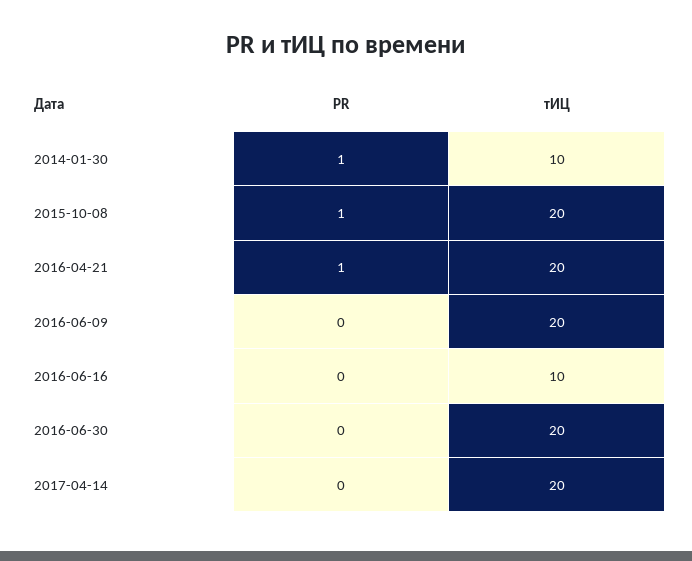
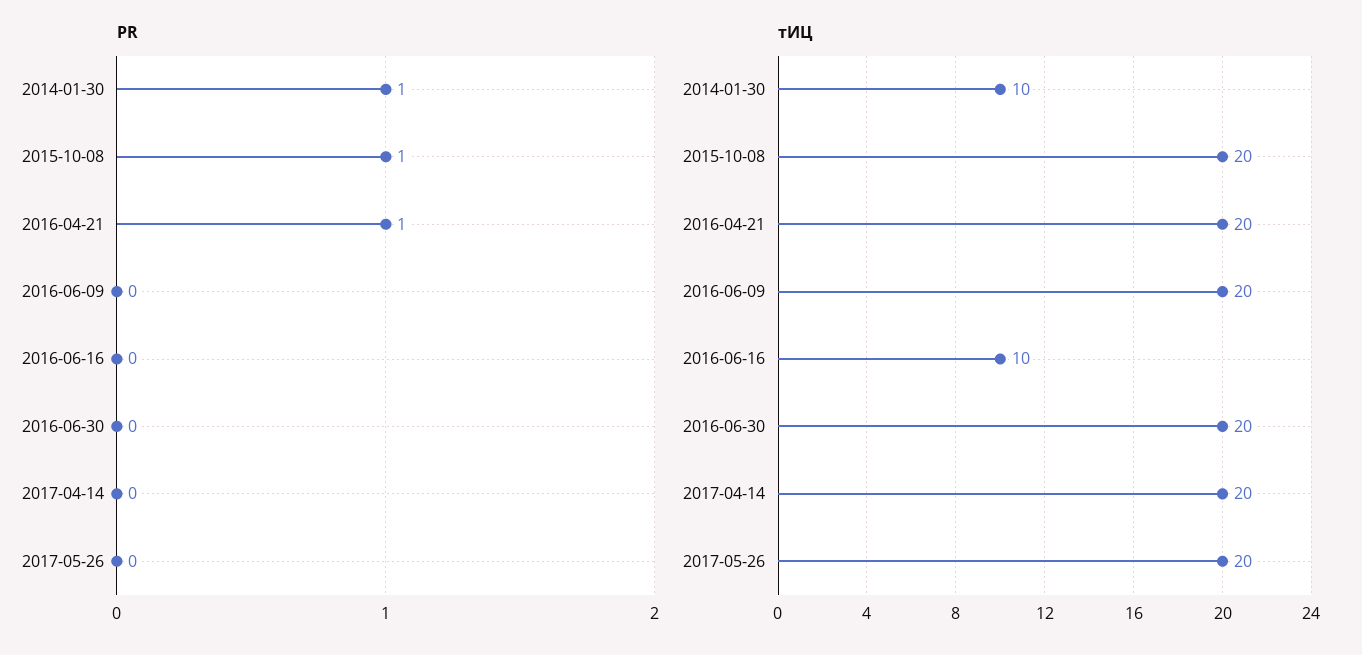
PR, 2017-05-26: none -> 0
тИЦ, 2017-05-26: none -> 20

